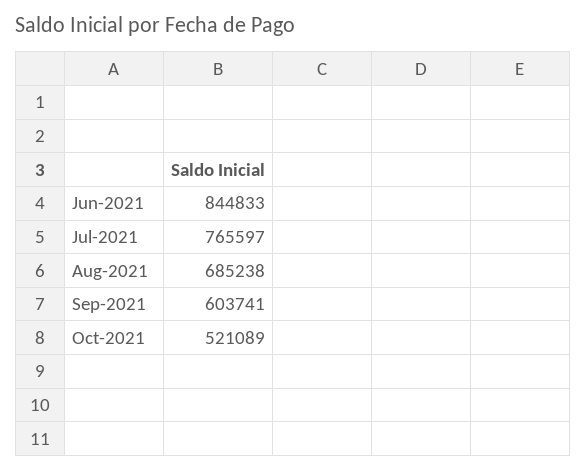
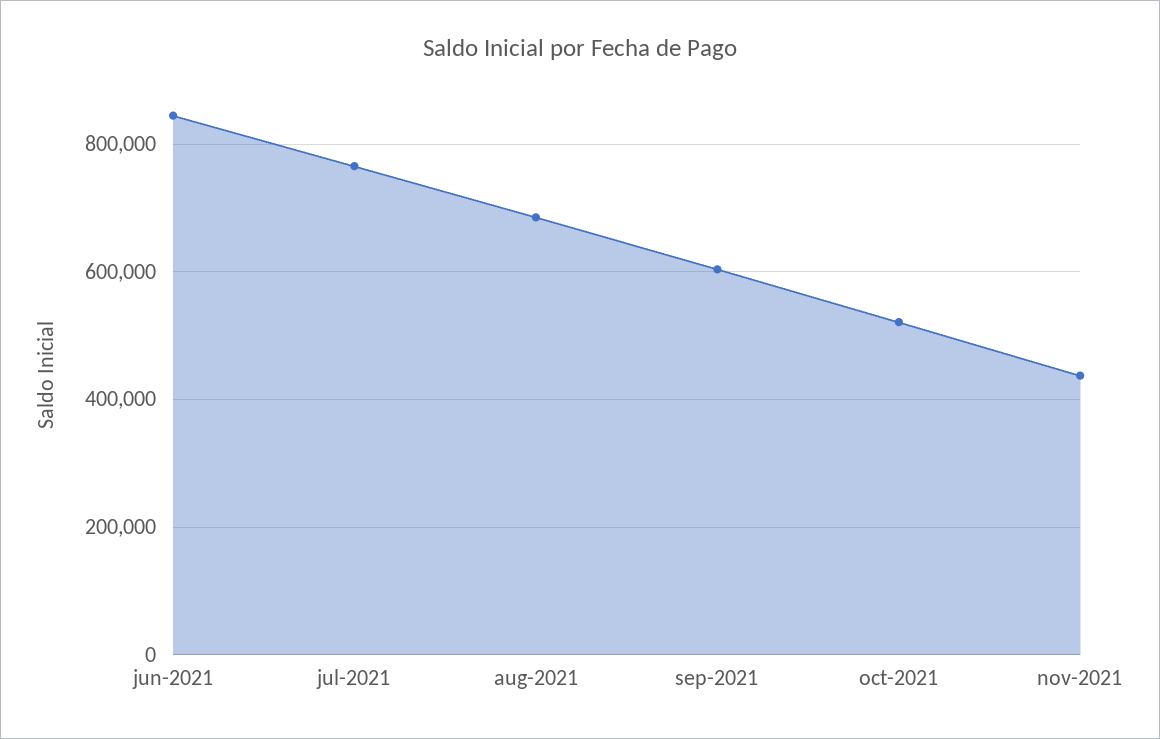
nov-2021: none -> 440000

